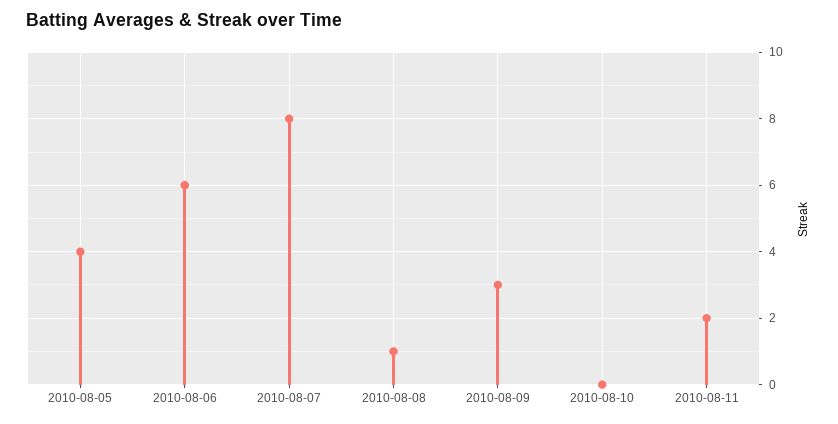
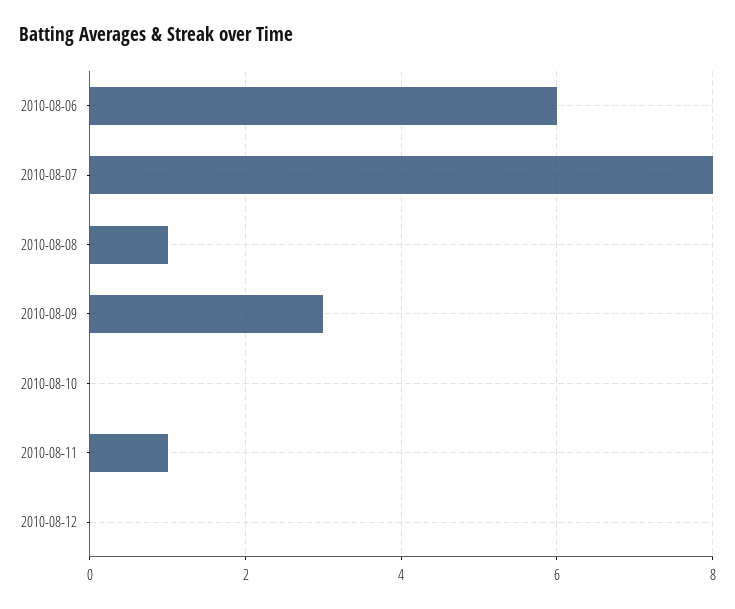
2010-08-05: 4 -> none
2010-08-11: 2 -> 1
2010-08-12: none -> 0

